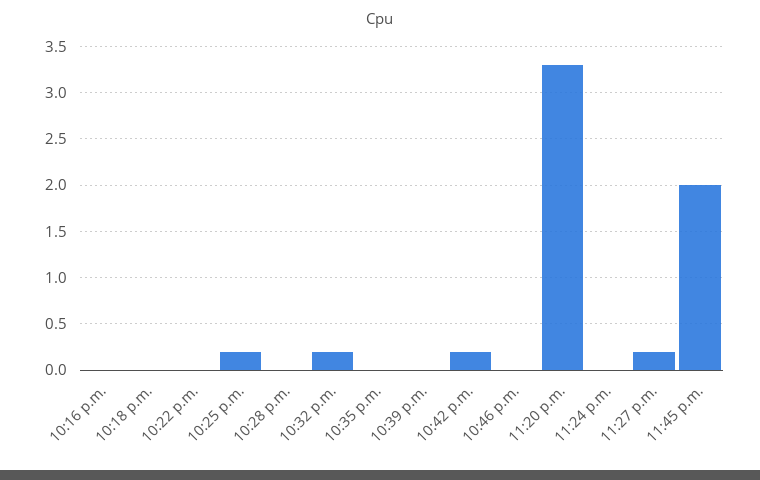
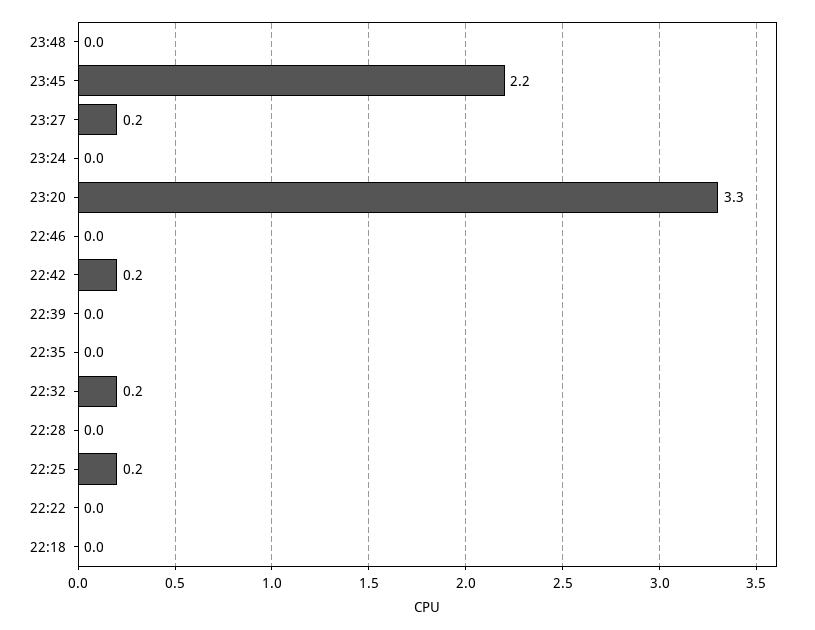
10:16 p.m.: 0 -> none
11:45 p.m.: 2 -> 2.2
23:48: none -> 0

